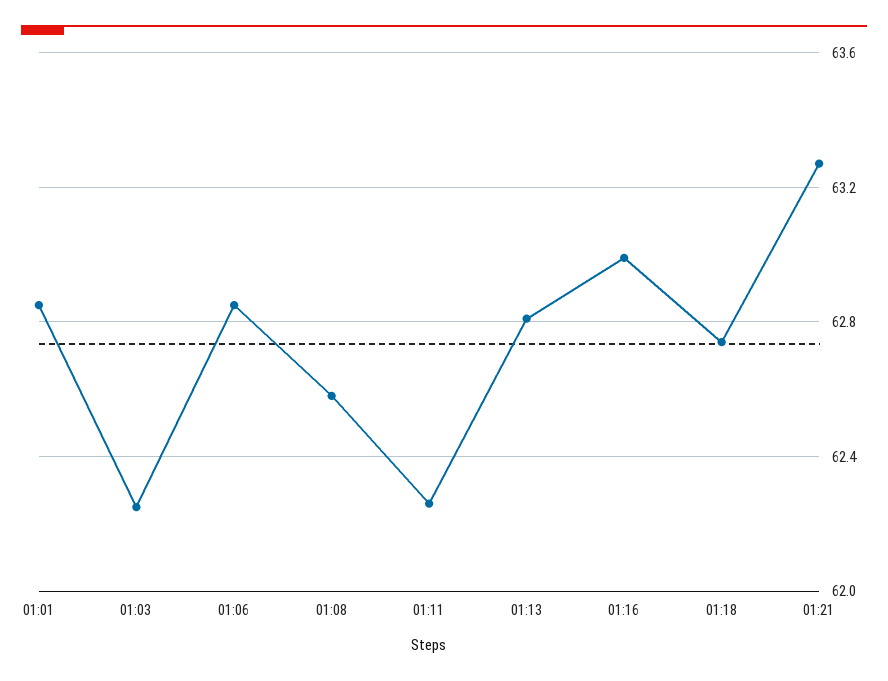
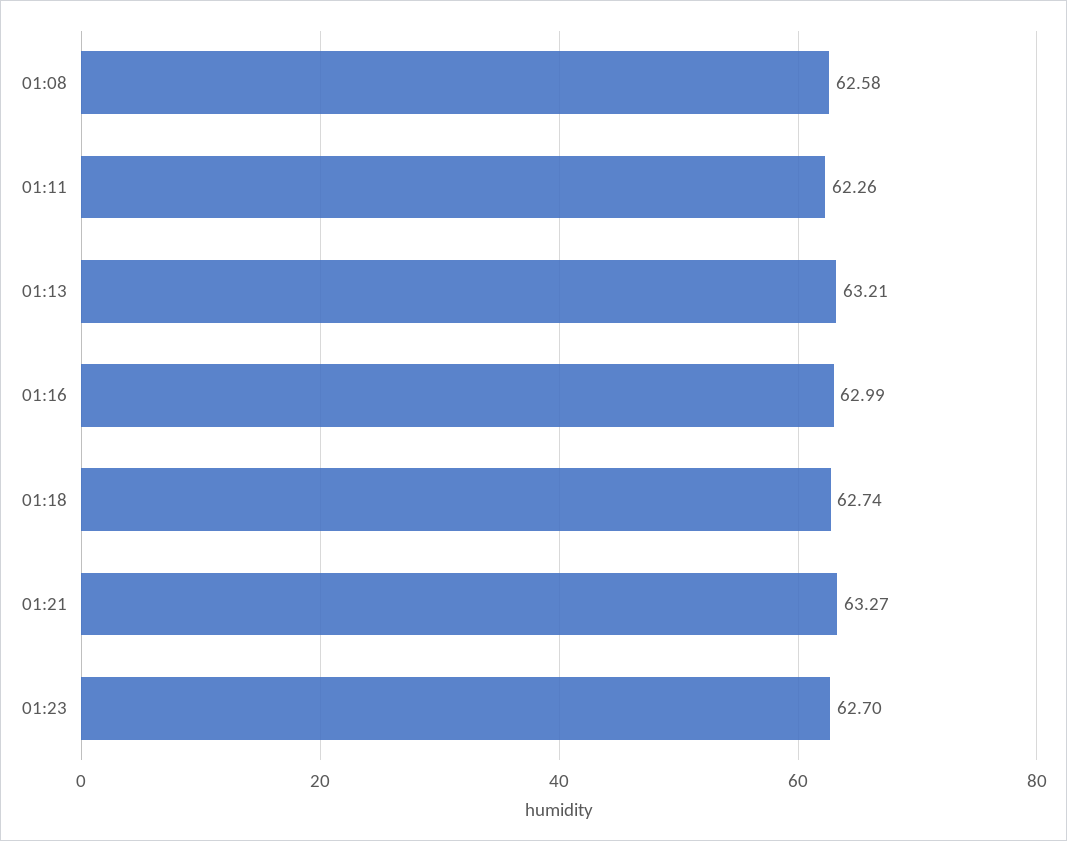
01:01: 62.85 -> none
01:03: 62.25 -> none
01:06: 62.85 -> none
01:13: 62.8 -> 63.21
01:23: none -> 62.7

